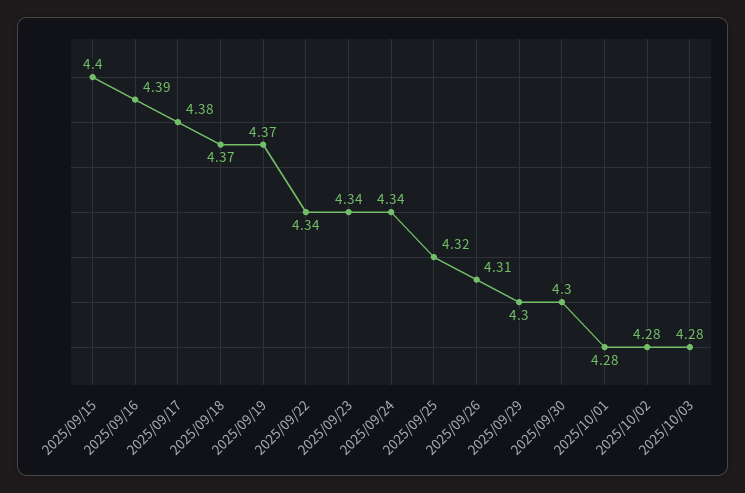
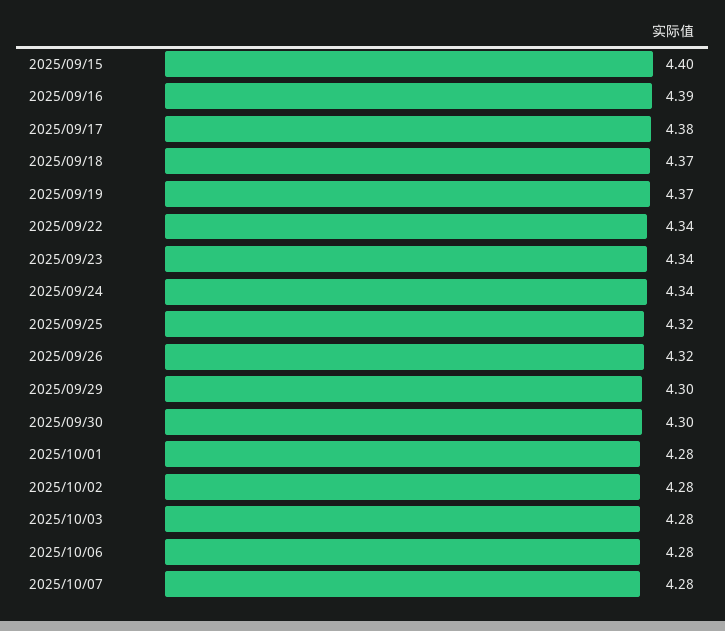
2025/09/26: 4.31 -> 4.32
2025/10/06: none -> 4.28
2025/10/07: none -> 4.28

